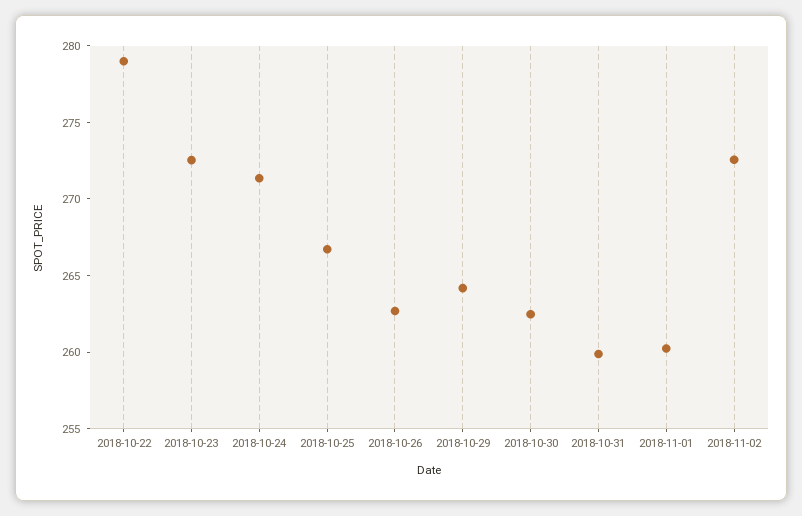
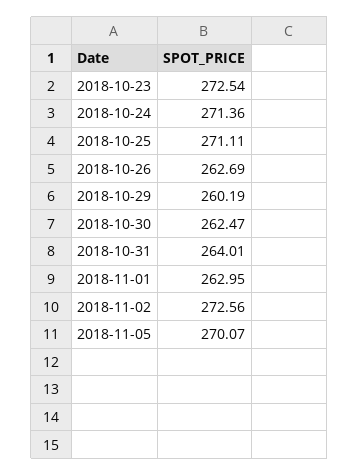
2018-10-22: 279 -> none
2018-10-25: 267 -> 271.11
2018-10-29: 264 -> 260.19
2018-10-31: 260 -> 264.01
2018-11-01: 260 -> 262.95
2018-11-05: none -> 270.07

